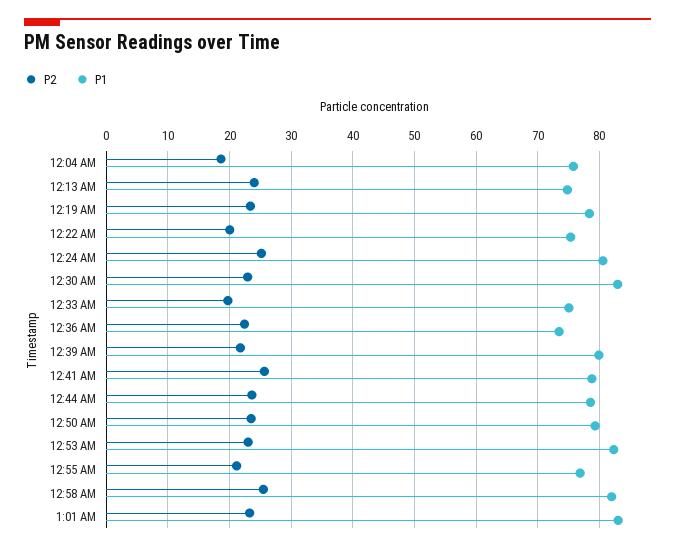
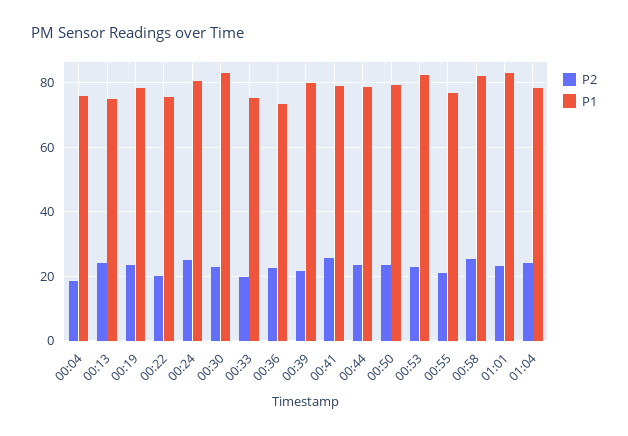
P2, 01:04: none -> 24
P1, 01:04: none -> 78

